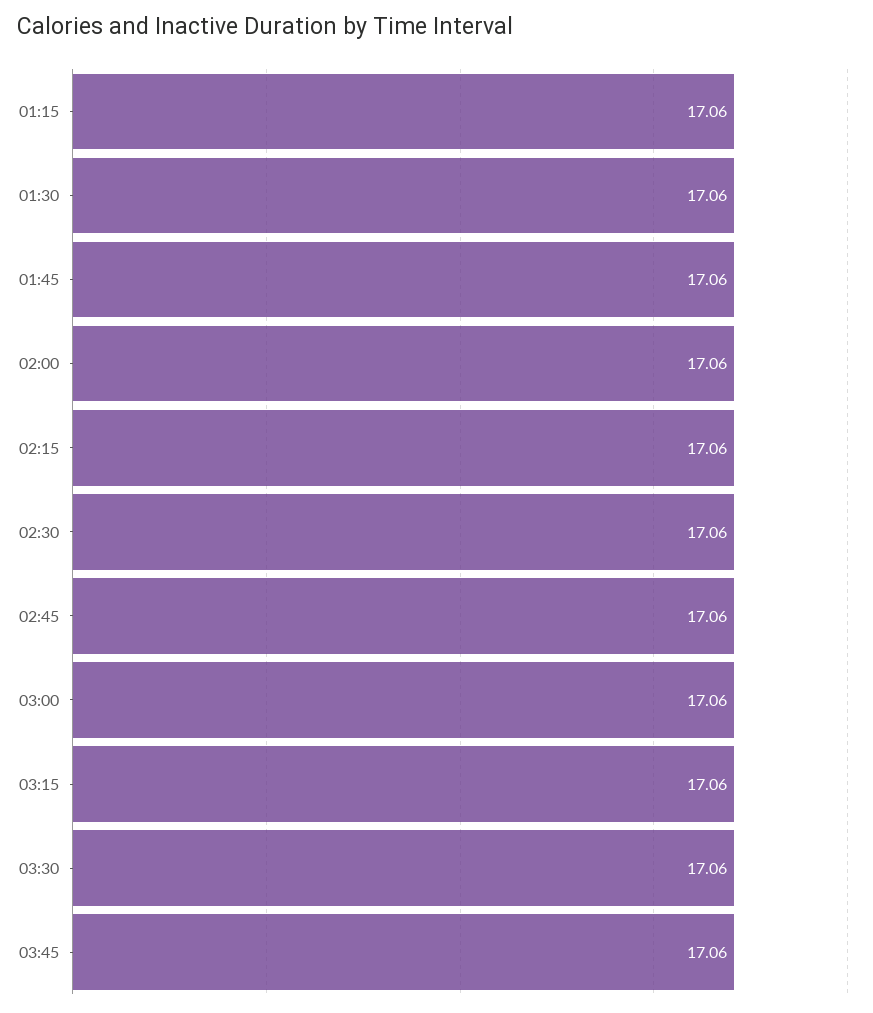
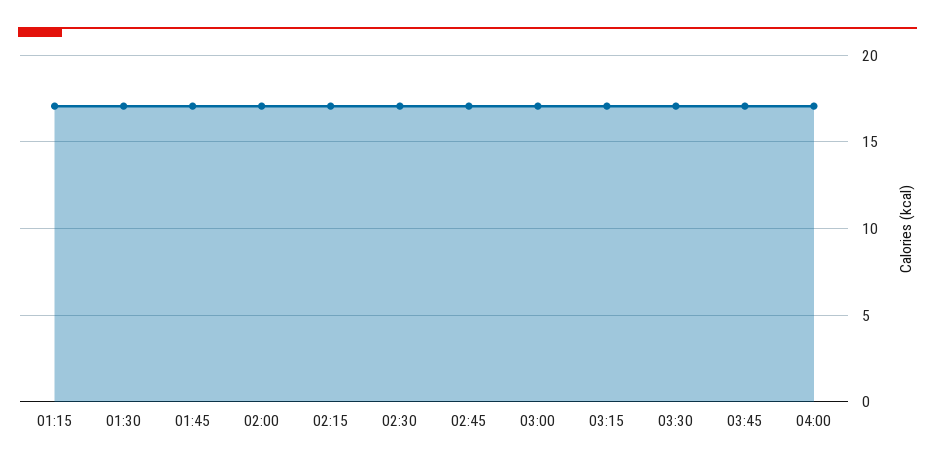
04:00: none -> 17

